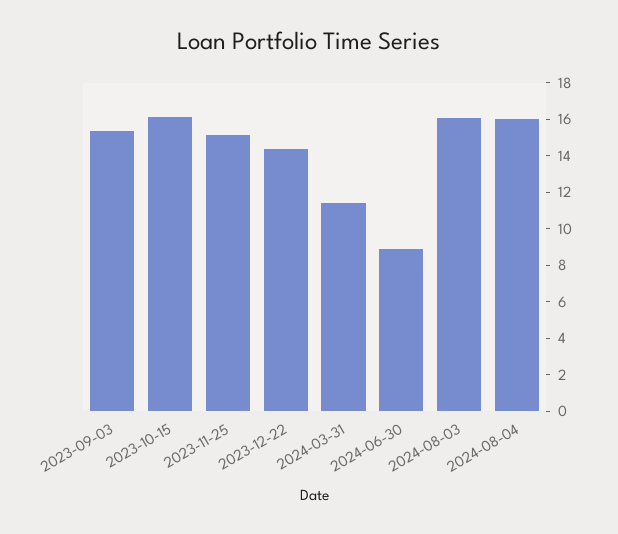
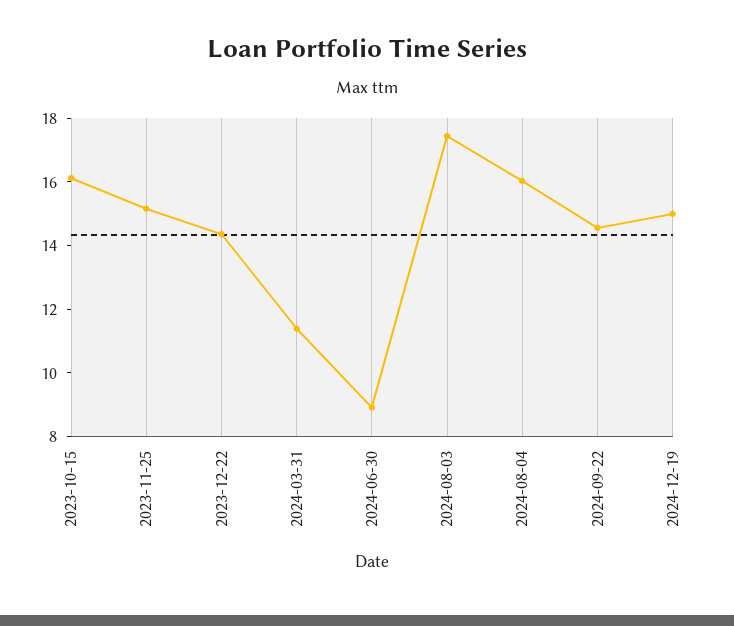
2023-09-03: 15.5 -> none
2024-08-03: 16 -> 17.5
2024-09-22: none -> 14.5
2024-12-19: none -> 15

